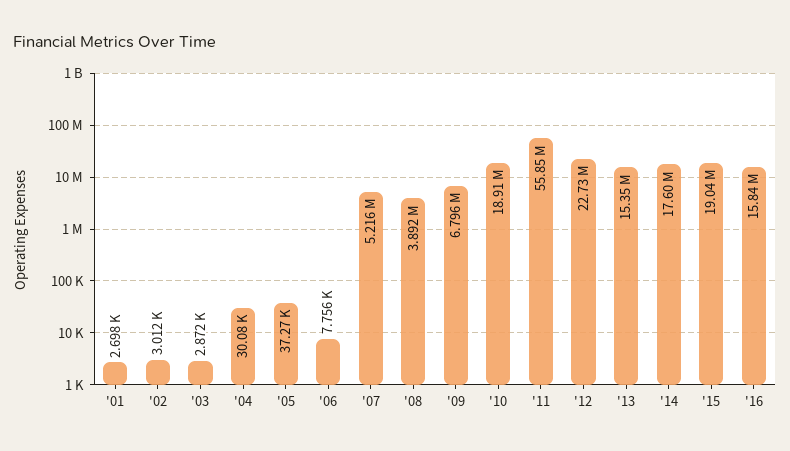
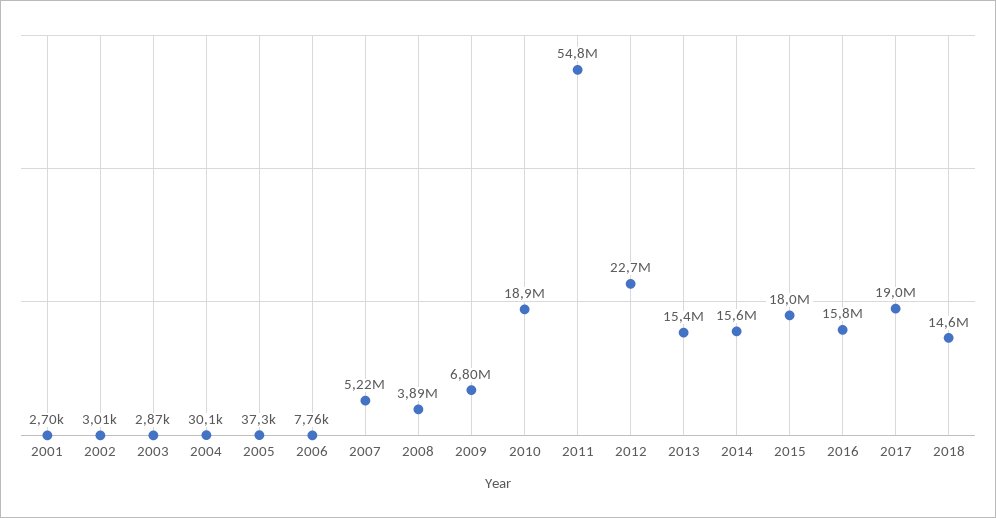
'11: 55850000 -> 54800000
'14: 17600000 -> 15600000
'15: 19040000 -> 18000000
2017: none -> 19000000
2018: none -> 14600000

